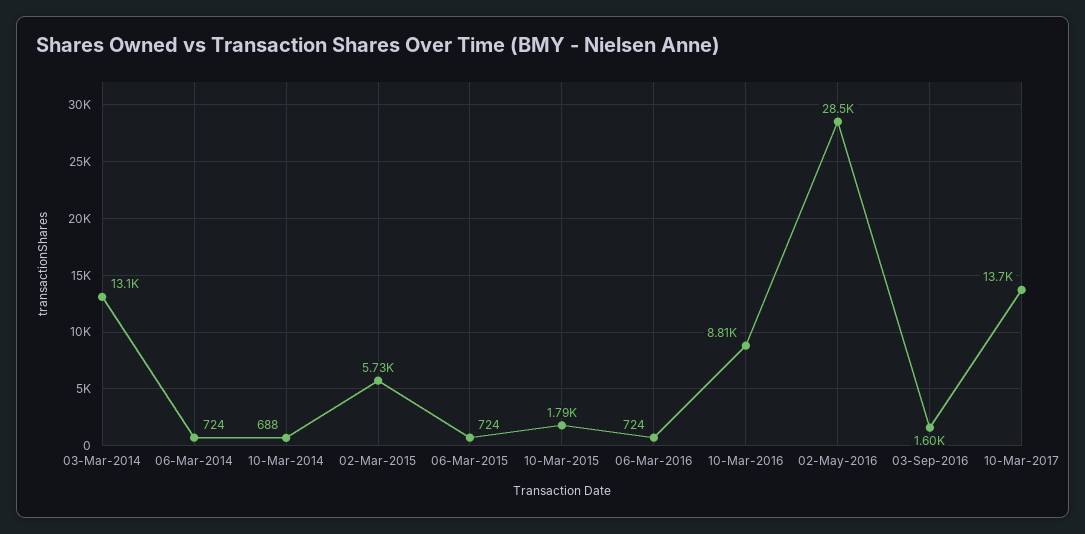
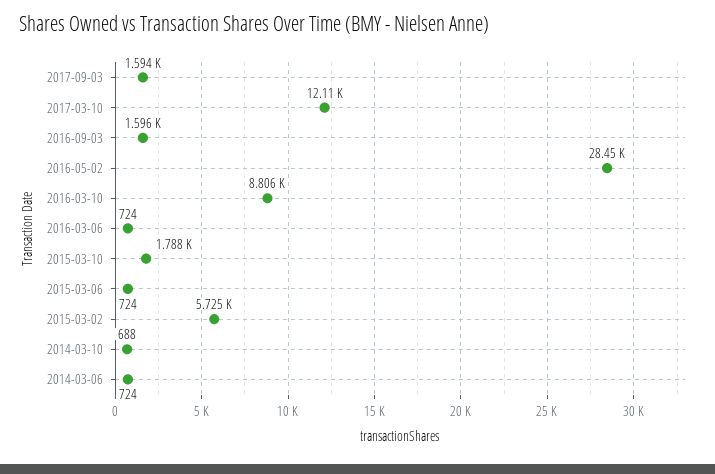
03-Mar-2014: 13100 -> none
10-Mar-2017: 13700 -> 12110
2017-09-03: none -> 1594

